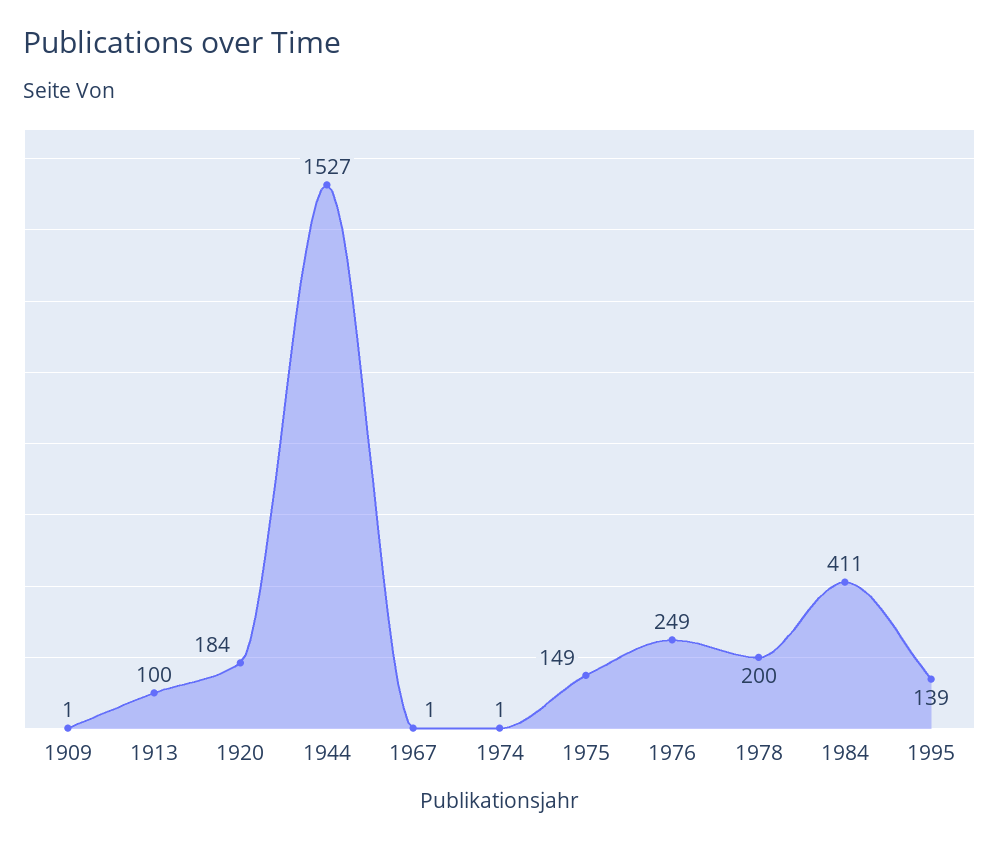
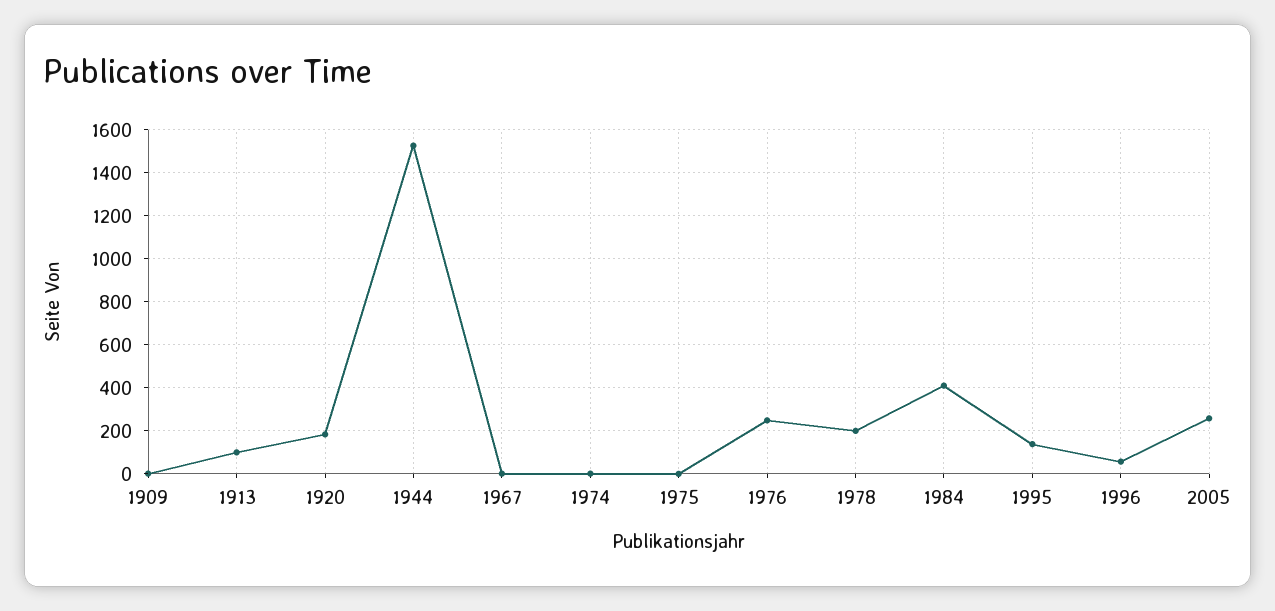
1975: 149 -> 0
1996: none -> 50
2005: none -> 250

